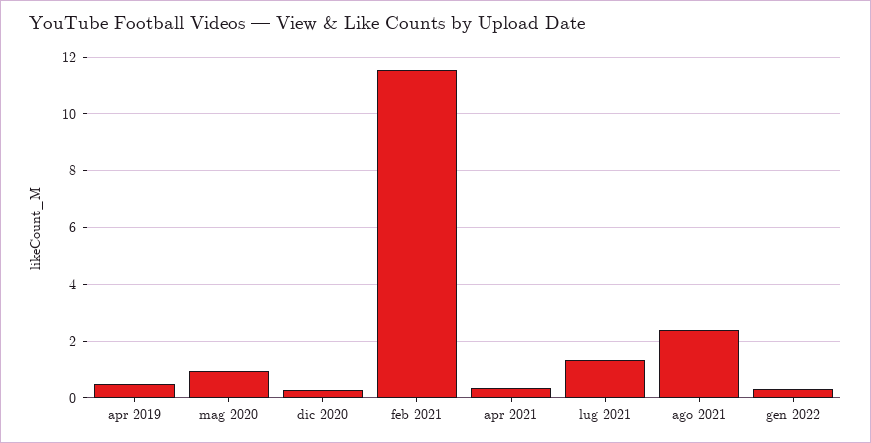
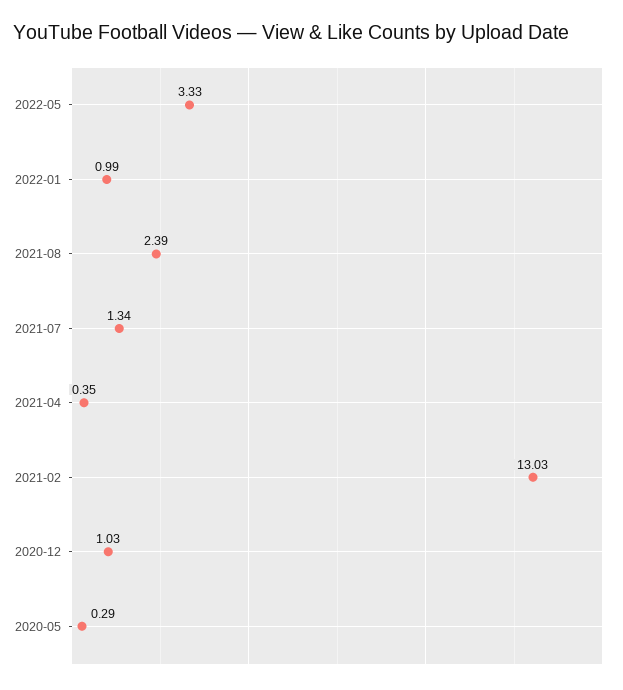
apr 2019: 0.5 -> none
mag 2020: 1 -> 0.29
dic 2020: 0.25 -> 1.03
feb 2021: 11.5 -> 13.03
gen 2022: 0.25 -> 0.99
2022-05: none -> 3.33

